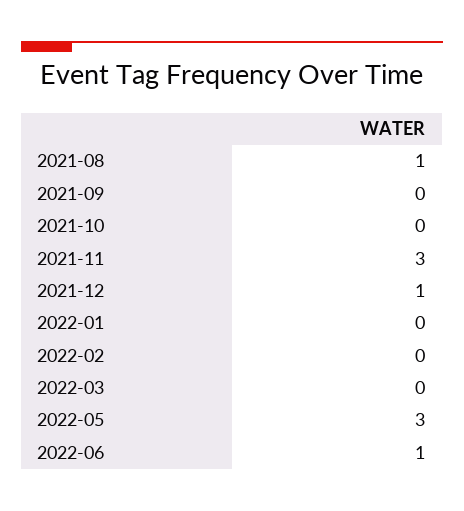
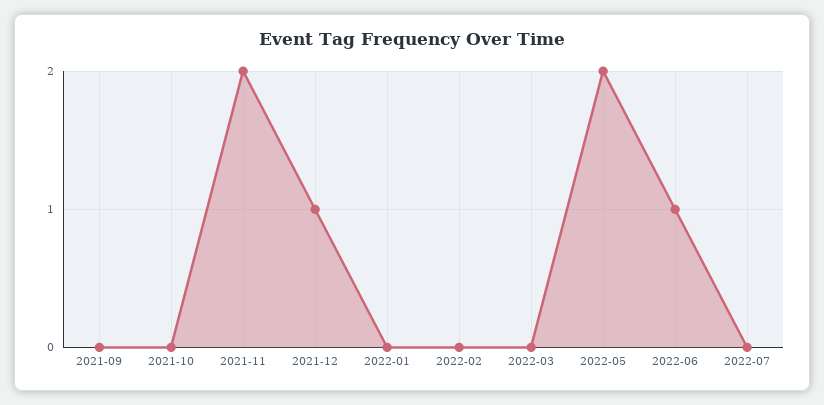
2021-08: 1 -> none
2021-11: 3 -> 2
2022-05: 3 -> 2
2022-07: none -> 0

